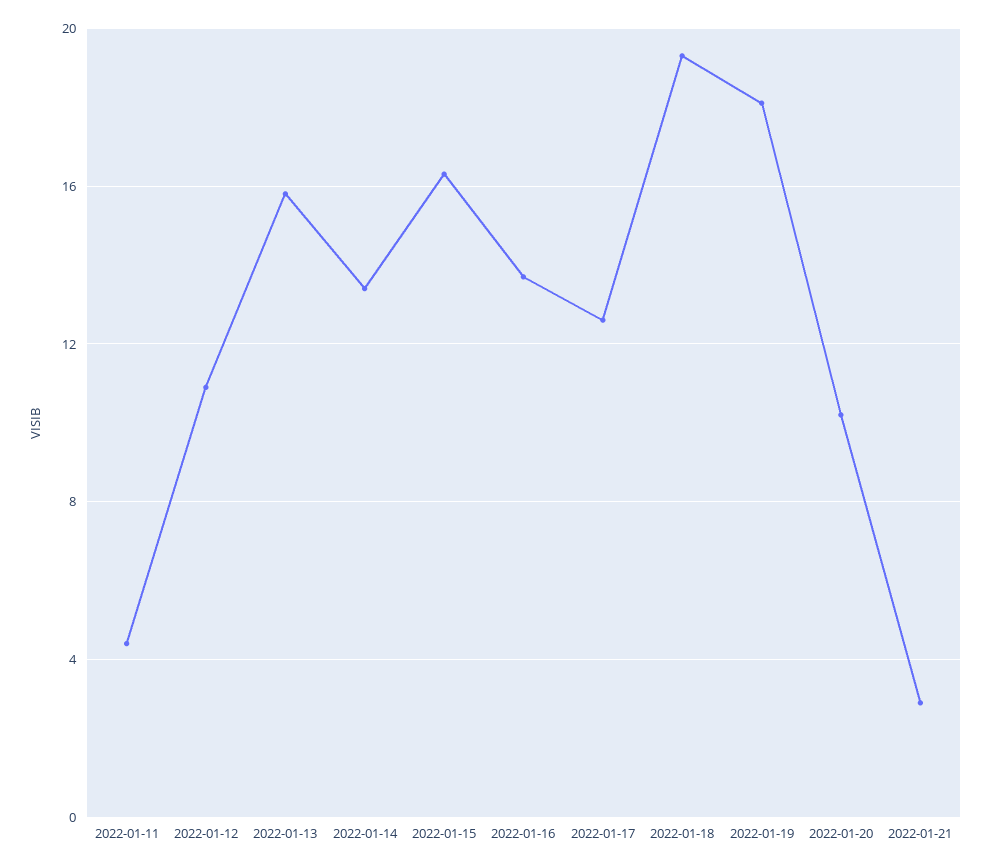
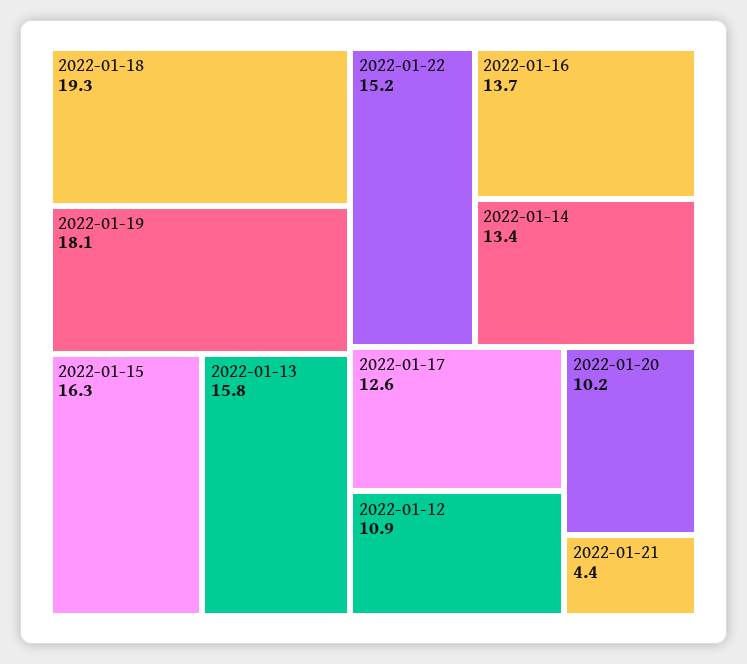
2022-01-11: 4.5 -> none
2022-01-21: 3 -> 4.4
2022-01-22: none -> 15.2

